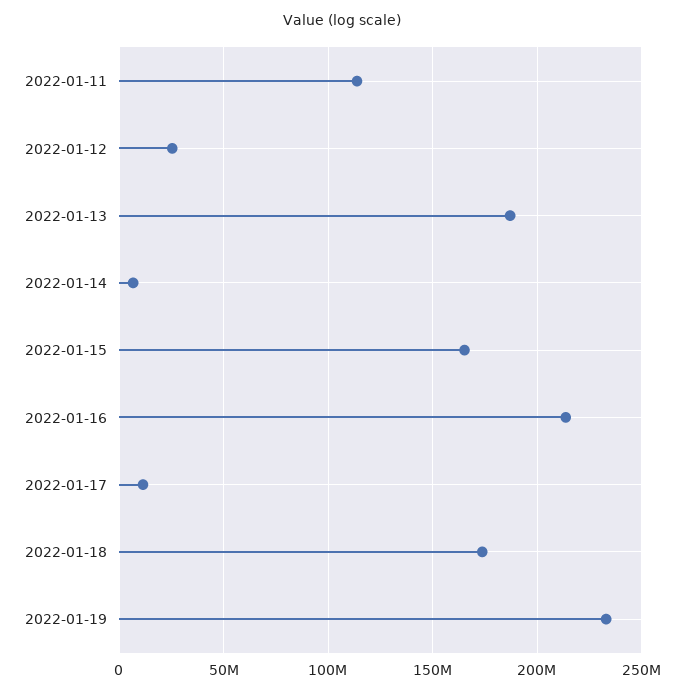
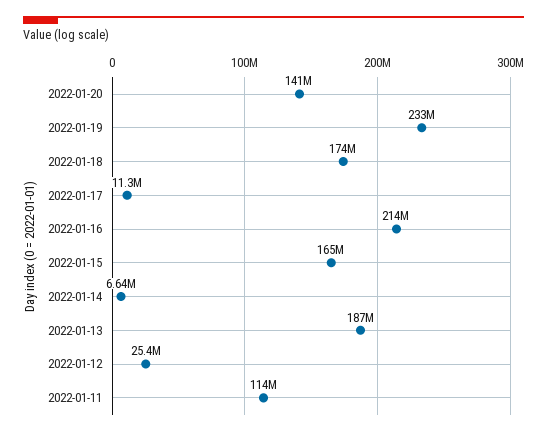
2022-01-20: none -> 141000000

